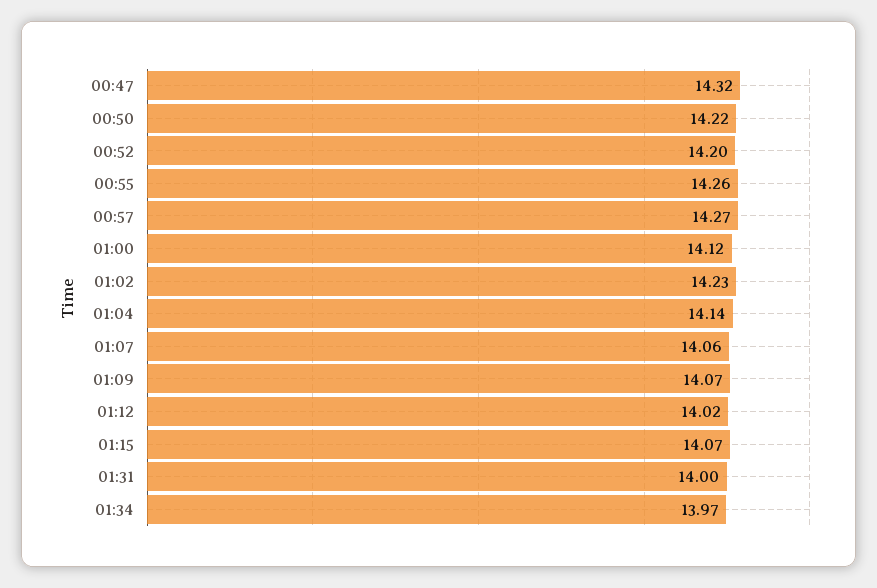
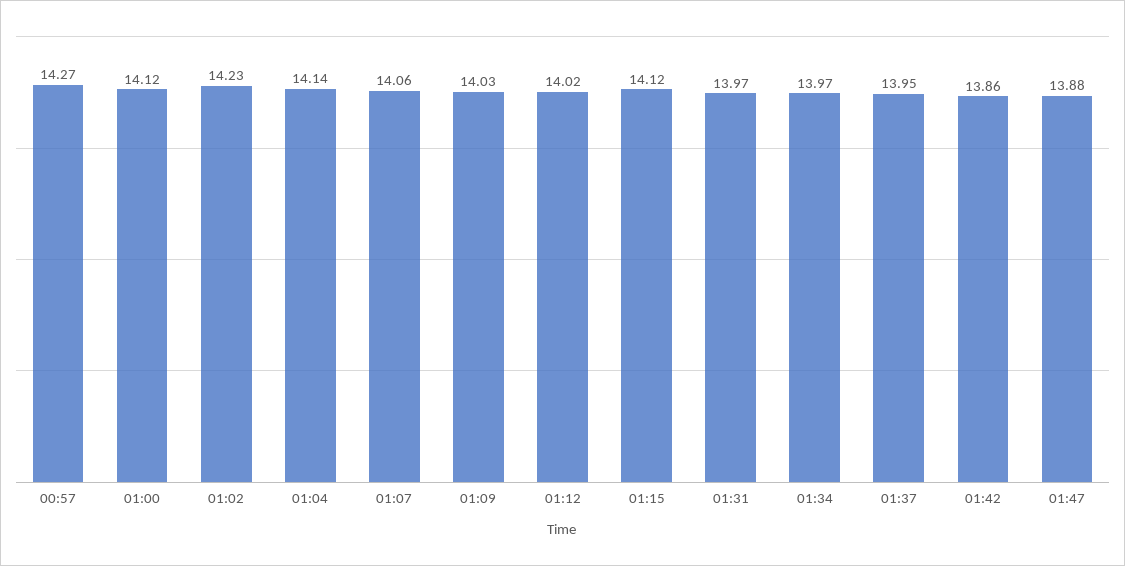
00:47: 14.32 -> none
00:50: 14.22 -> none
00:52: 14.2 -> none
00:55: 14.26 -> none
01:09: 14.07 -> 14.03
01:15: 14.07 -> 14.12
01:31: 14 -> 13.97
01:37: none -> 13.95
01:42: none -> 13.86
01:47: none -> 13.88

